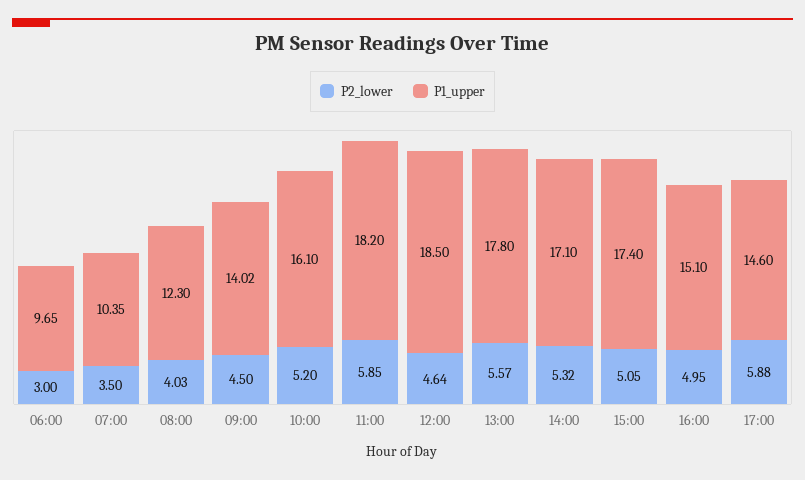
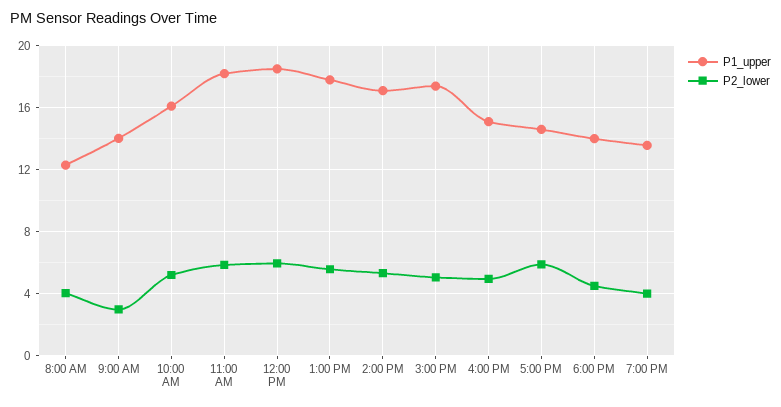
P2_lower, 06:00: 3 -> none
P1_upper, 06:00: 9.65 -> none
P2_lower, 07:00: 3.5 -> none
P1_upper, 07:00: 10.35 -> none
P2_lower, 09:00: 4.5 -> 3
P2_lower, 12:00: 4.64 -> 6
P1_upper, 6:00 PM: none -> 14
P2_lower, 6:00 PM: none -> 4.5
P1_upper, 7:00 PM: none -> 13.5
P2_lower, 7:00 PM: none -> 4

